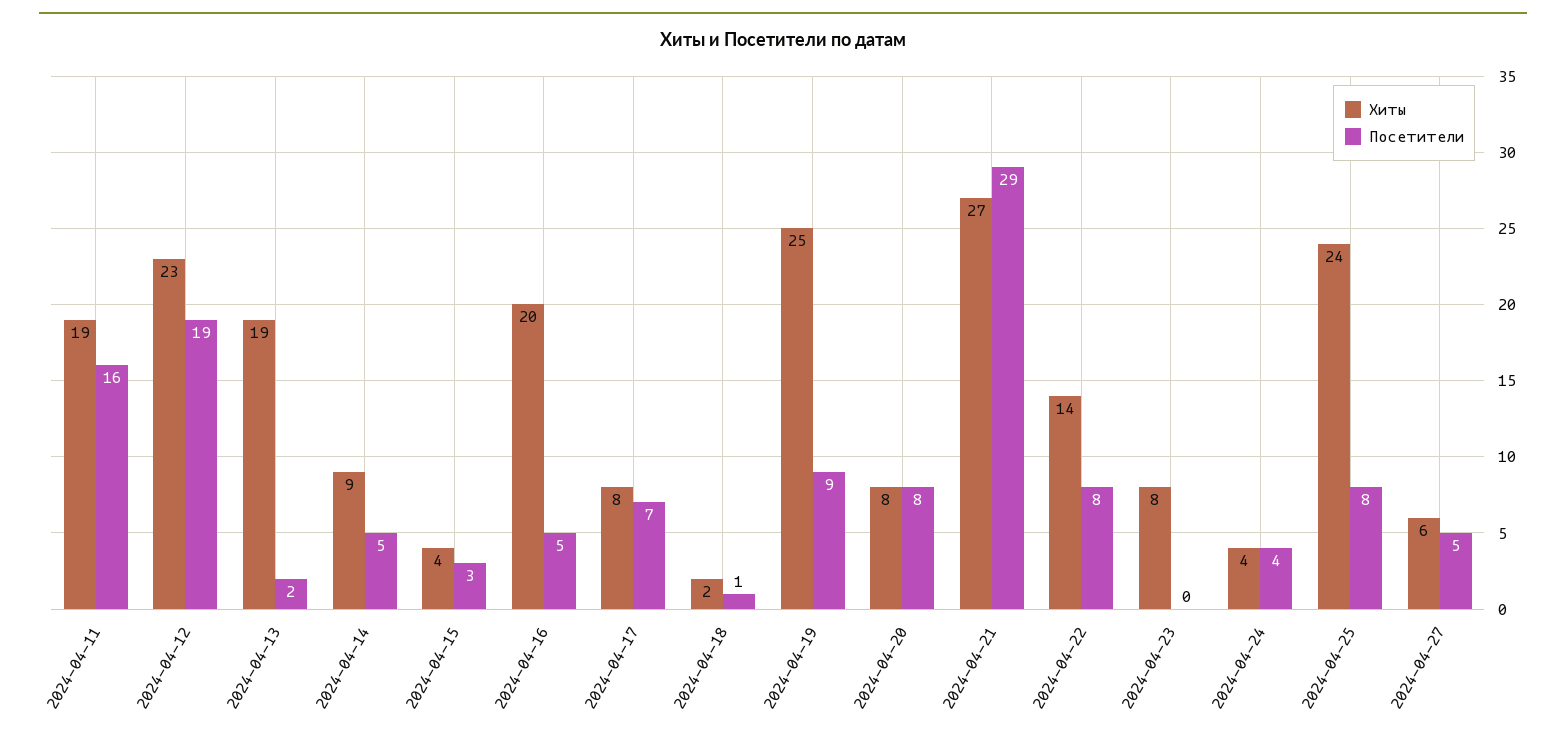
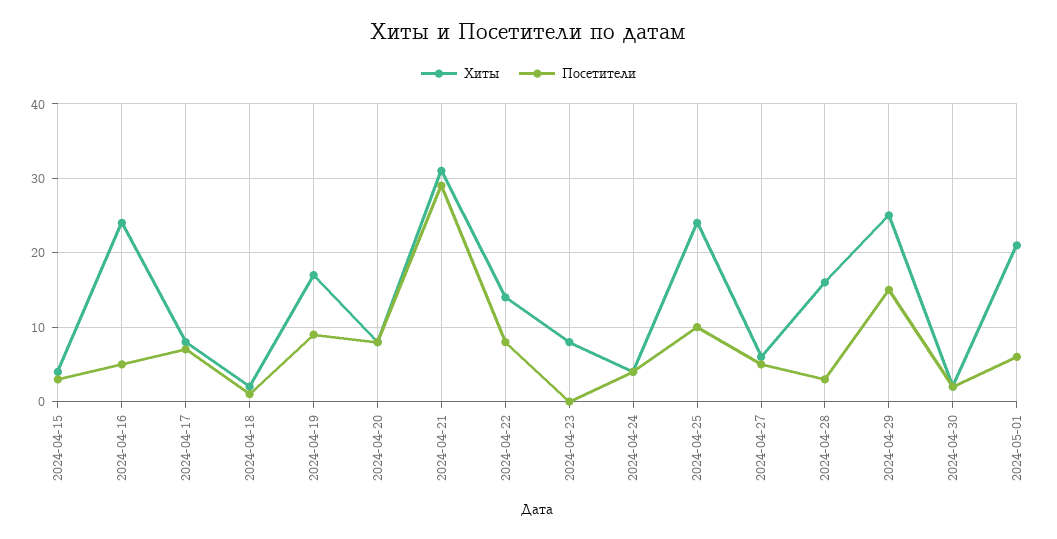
Хиты, 2024-04-11: 19 -> none
Посетители, 2024-04-11: 16 -> none
Хиты, 2024-04-12: 23 -> none
Посетители, 2024-04-12: 19 -> none
Хиты, 2024-04-13: 19 -> none
Посетители, 2024-04-13: 2 -> none
Хиты, 2024-04-14: 9 -> none
Посетители, 2024-04-14: 5 -> none
Хиты, 2024-04-16: 20 -> 24
Хиты, 2024-04-19: 25 -> 17
Хиты, 2024-04-21: 27 -> 31
Посетители, 2024-04-25: 8 -> 10
Хиты, 2024-04-28: none -> 16
Посетители, 2024-04-28: none -> 3
Хиты, 2024-04-29: none -> 25
Посетители, 2024-04-29: none -> 15
Хиты, 2024-04-30: none -> 2
Посетители, 2024-04-30: none -> 2
Хиты, 2024-05-01: none -> 21
Посетители, 2024-05-01: none -> 6

